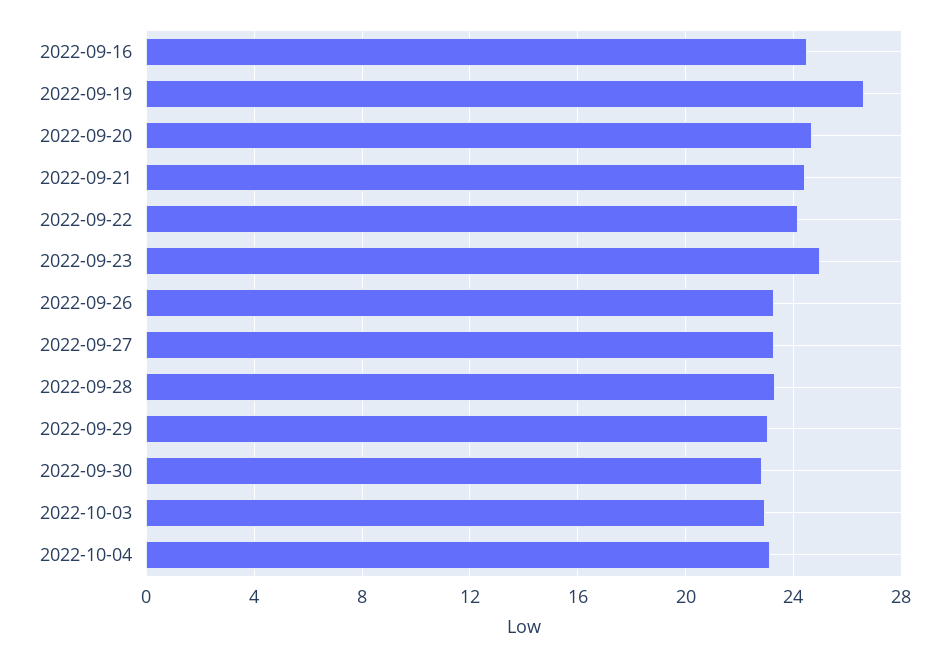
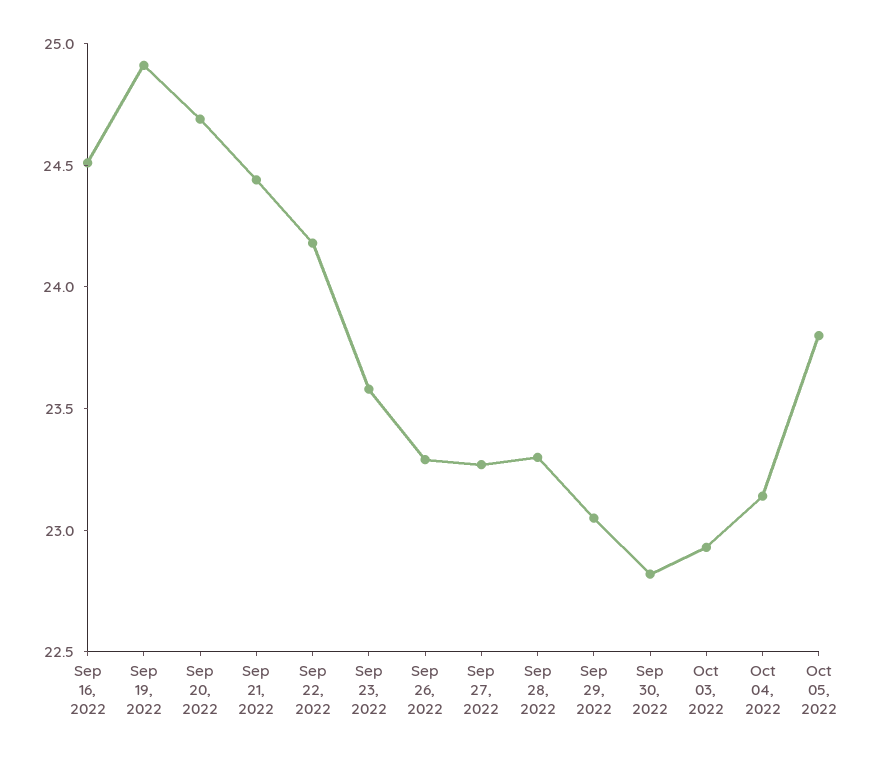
2022-09-19: 26.5 -> 24.9
2022-09-23: 25 -> 23.6
Oct 05, 2022: none -> 23.8

